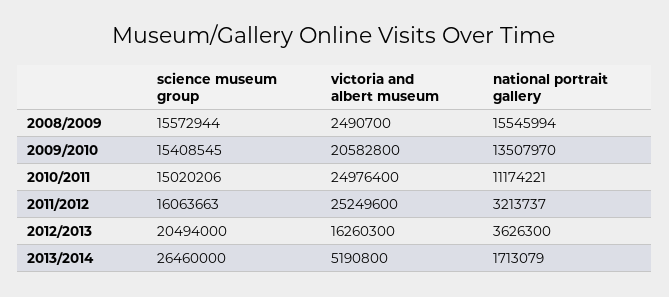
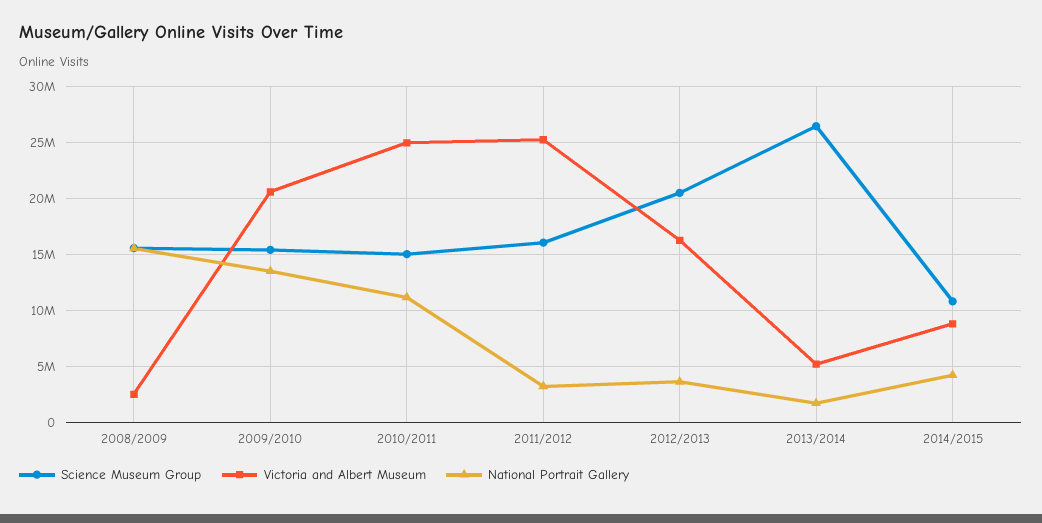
science museum group, 2014/2015: none -> 11000000
victoria and albert museum, 2014/2015: none -> 9000000
national portrait gallery, 2014/2015: none -> 4000000

